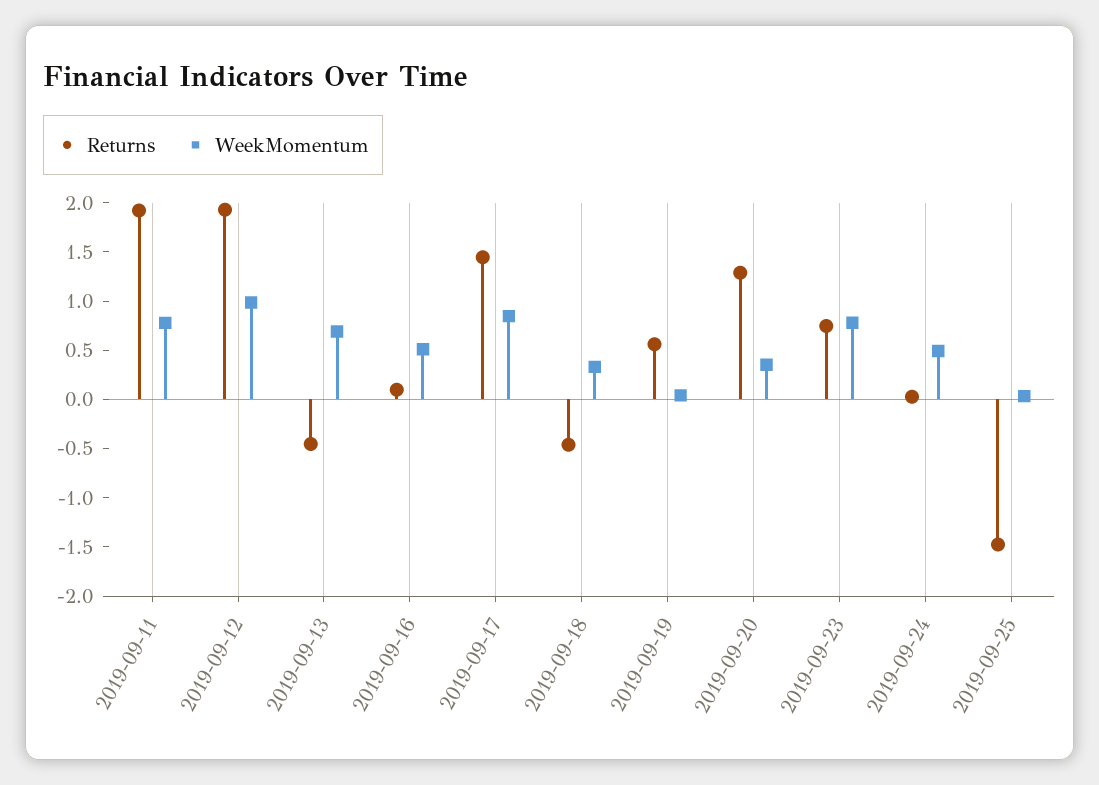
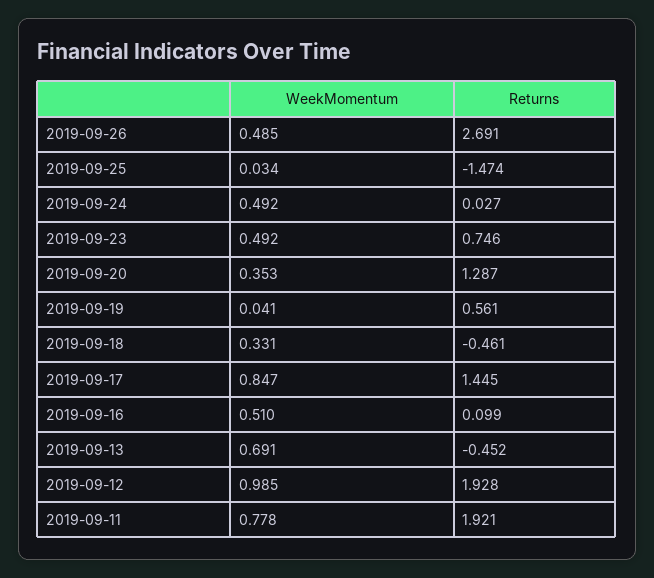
WeekMomentum, 2019-09-23: 0.8 -> 0.492
WeekMomentum, 2019-09-26: none -> 0.485
Returns, 2019-09-26: none -> 2.691

